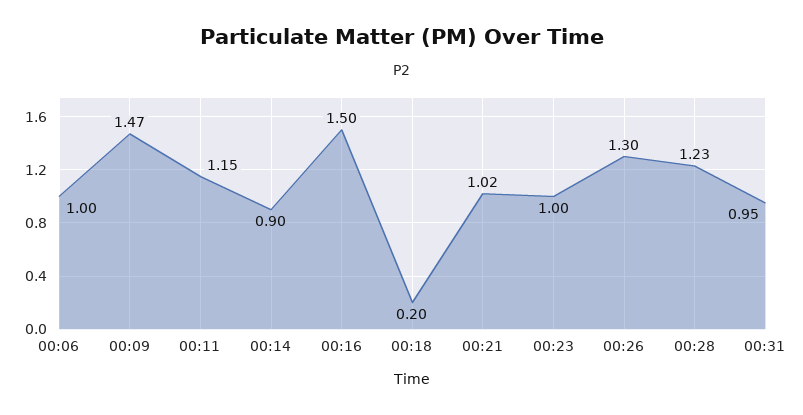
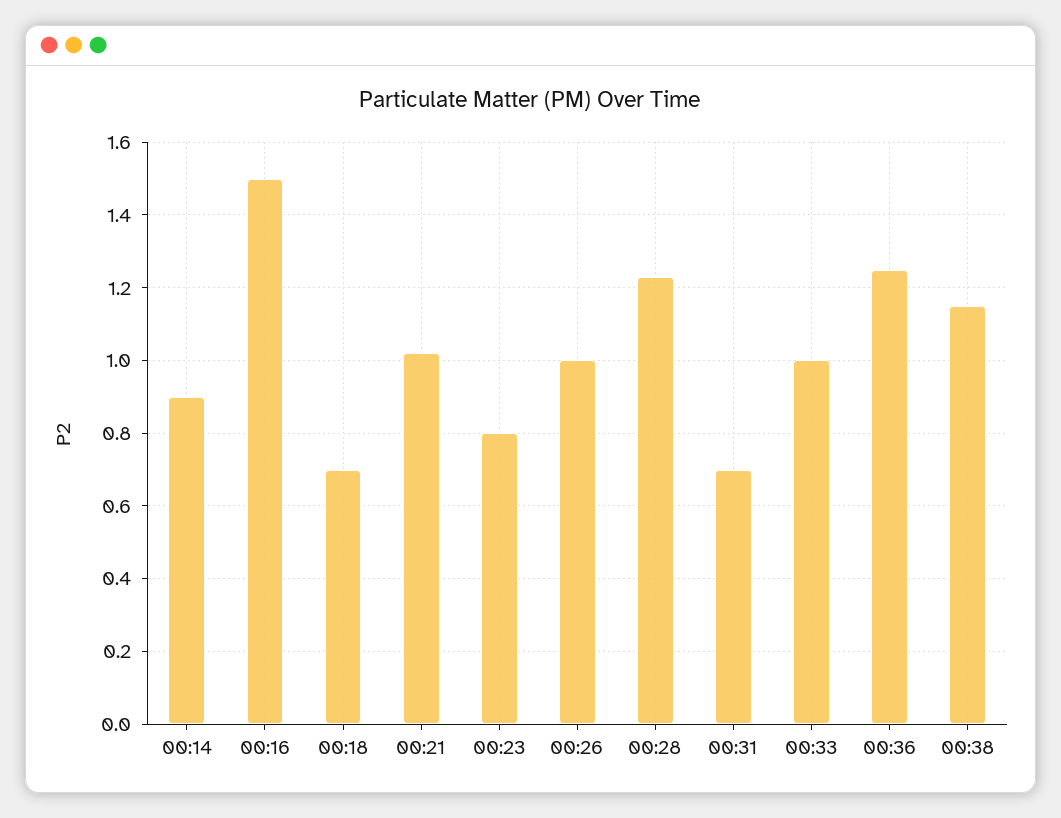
00:06: 1 -> none
00:09: 1.47 -> none
00:11: 1.15 -> none
00:18: 0.2 -> 0.7
00:23: 1 -> 0.8
00:26: 1.3 -> 1
00:31: 0.95 -> 0.7
00:33: none -> 1
00:36: none -> 1.25
00:38: none -> 1.15

